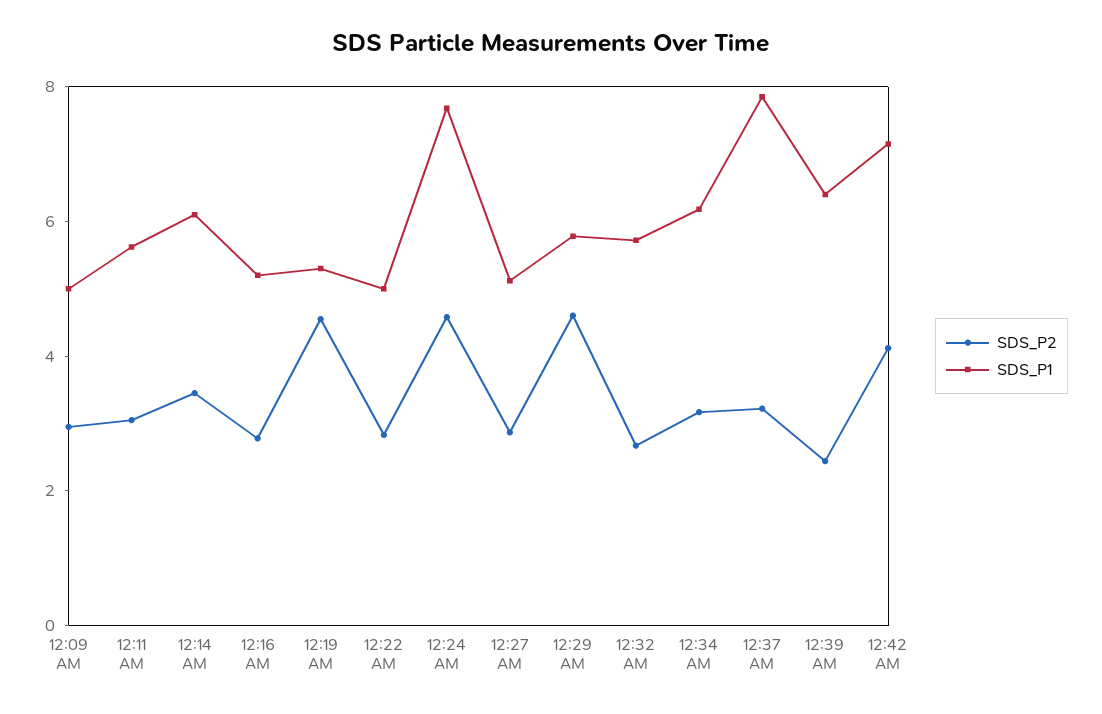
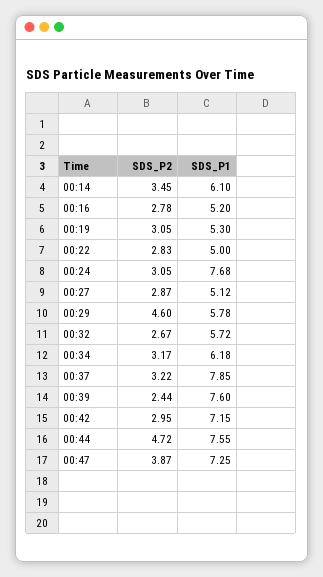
SDS_P2, 12:09 AM: 3 -> none
SDS_P1, 12:09 AM: 5 -> none
SDS_P2, 12:11 AM: 3 -> none
SDS_P1, 12:11 AM: 5.5 -> none
SDS_P2, 12:19 AM: 4.5 -> 3.05
SDS_P2, 12:24 AM: 4.5 -> 3.05
SDS_P1, 12:39 AM: 6.5 -> 7.6
SDS_P2, 12:42 AM: 4 -> 2.95
SDS_P2, 00:44: none -> 4.72
SDS_P1, 00:44: none -> 7.55
SDS_P2, 00:47: none -> 3.87
SDS_P1, 00:47: none -> 7.25

